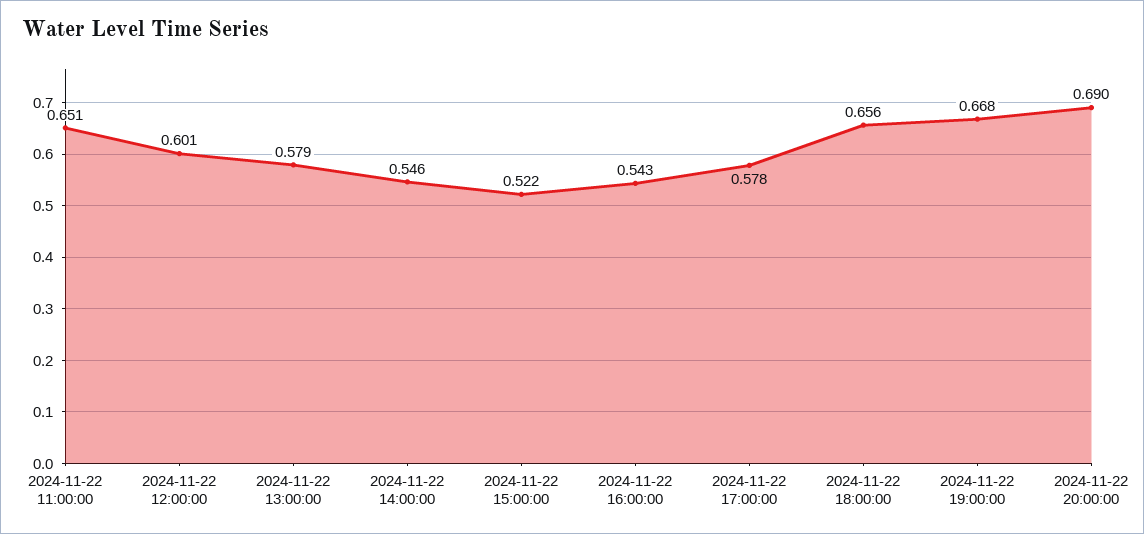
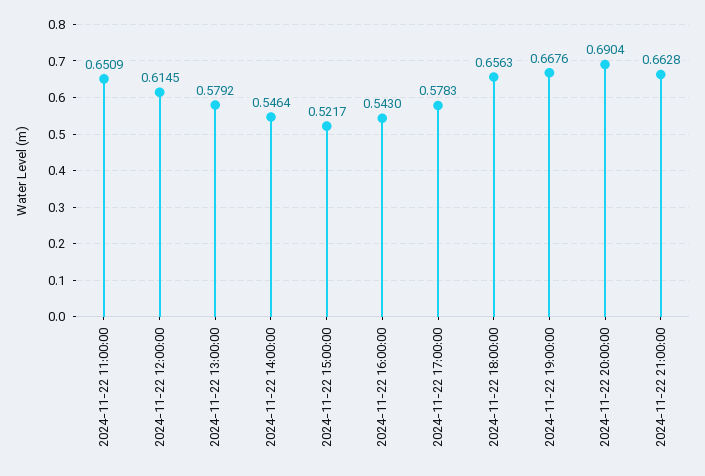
2024-11-22 12:00:00: 0.601 -> 0.6145
2024-11-22 21:00:00: none -> 0.6628

